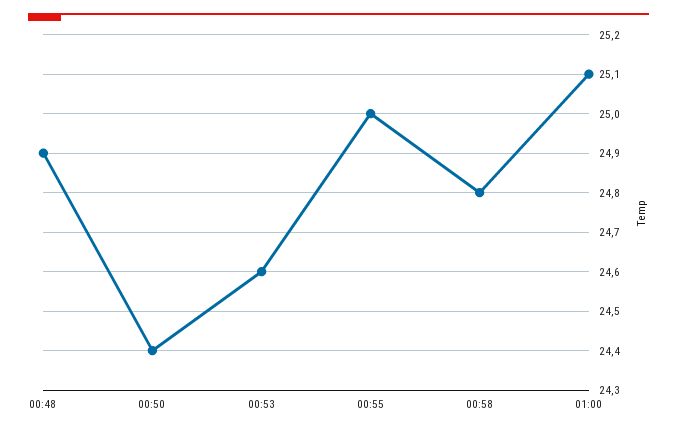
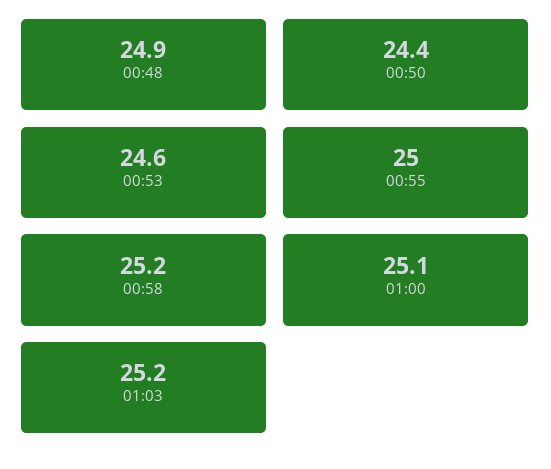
00:58: 24.8 -> 25.2
01:03: none -> 25.2

